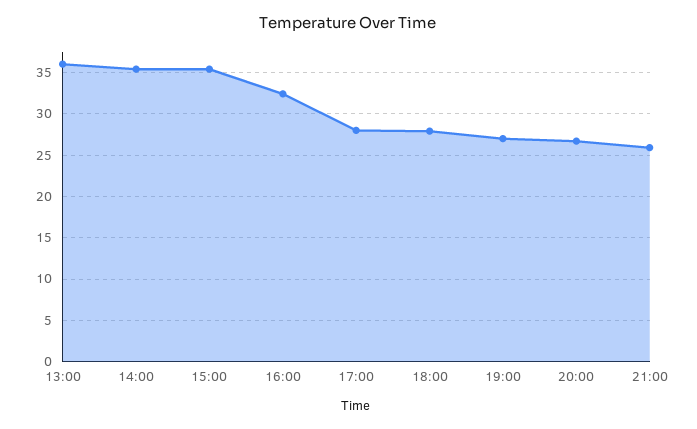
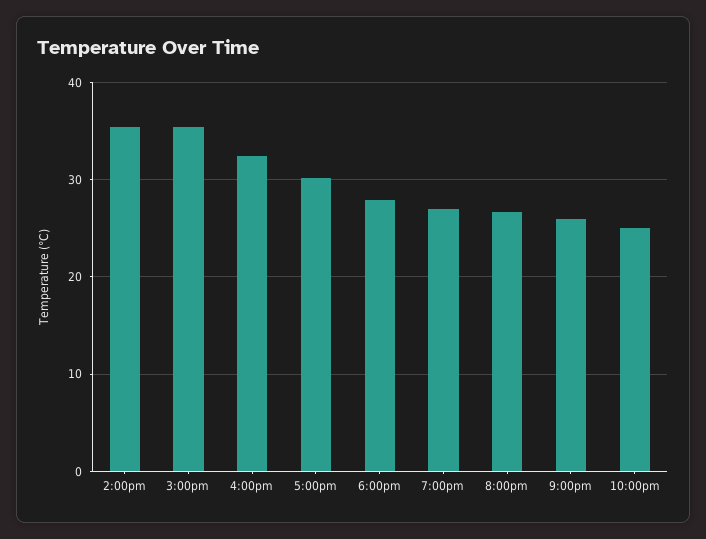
13:00: 36 -> none
17:00: 28 -> 30
10:00pm: none -> 25

